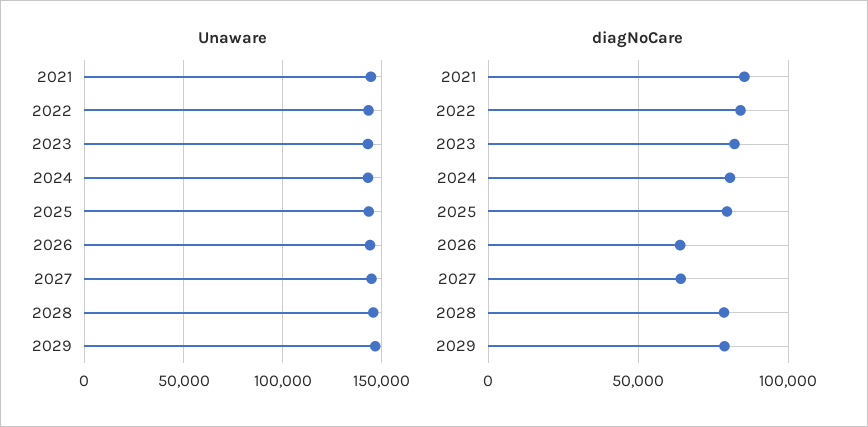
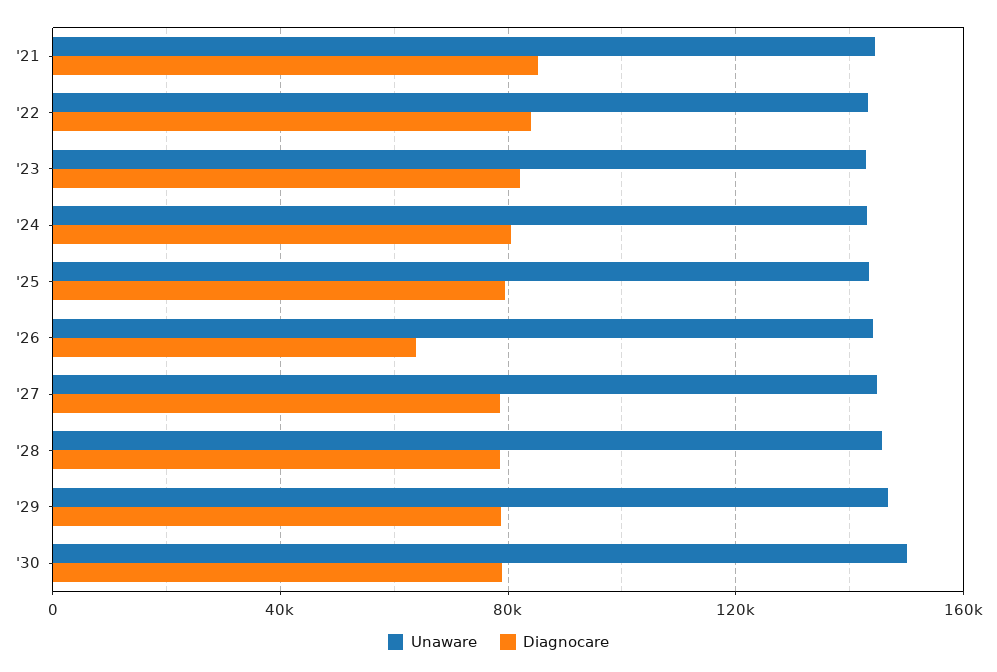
diagNoCare, 2027: 65000 -> 80000
Unaware, '30: none -> 150000
diagNoCare, '30: none -> 80000

